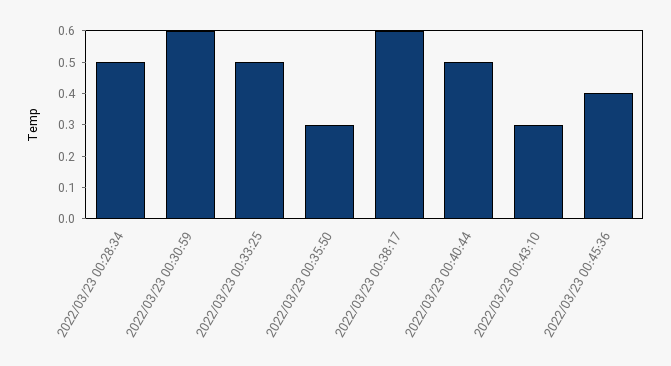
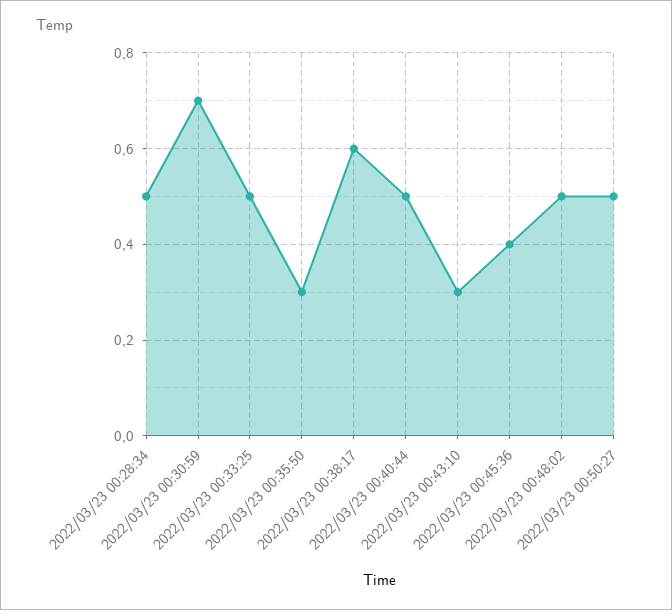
2022/03/23 00:30:59: 0.6 -> 0.7
2022/03/23 00:48:02: none -> 0.5
2022/03/23 00:50:27: none -> 0.5

